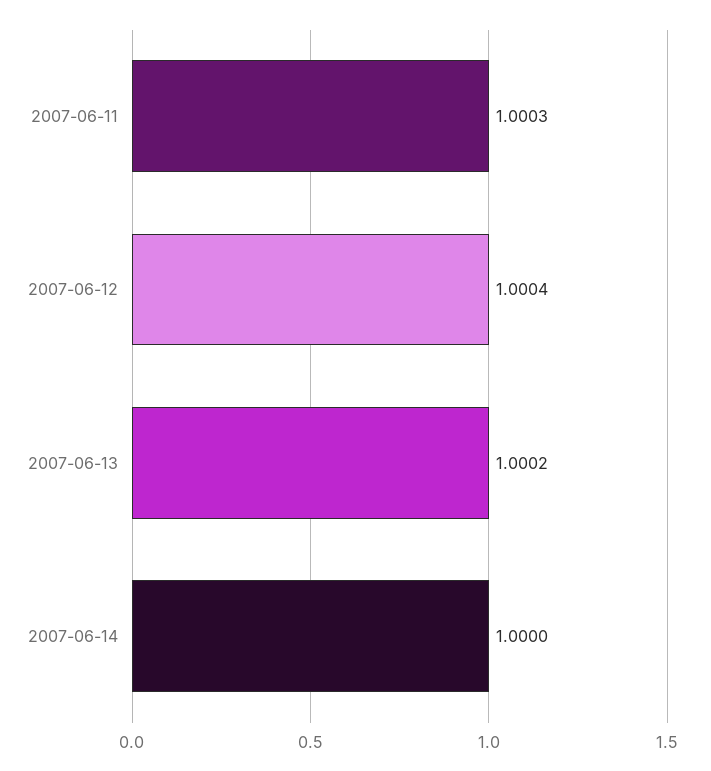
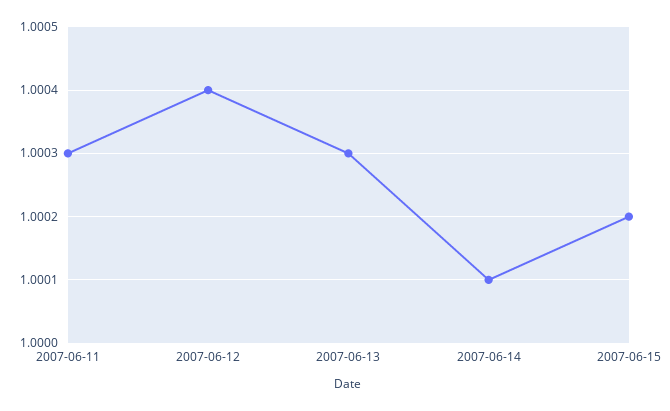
2007-06-13: 1.0002 -> 1.0003
2007-06-14: 1 -> 1.0001
2007-06-15: none -> 1.0002

